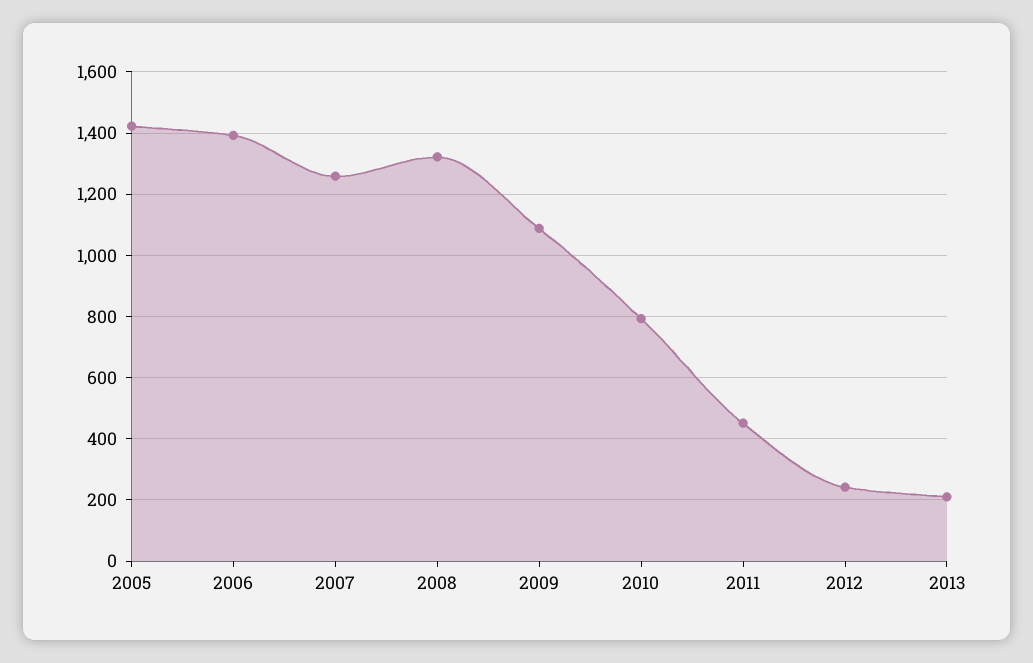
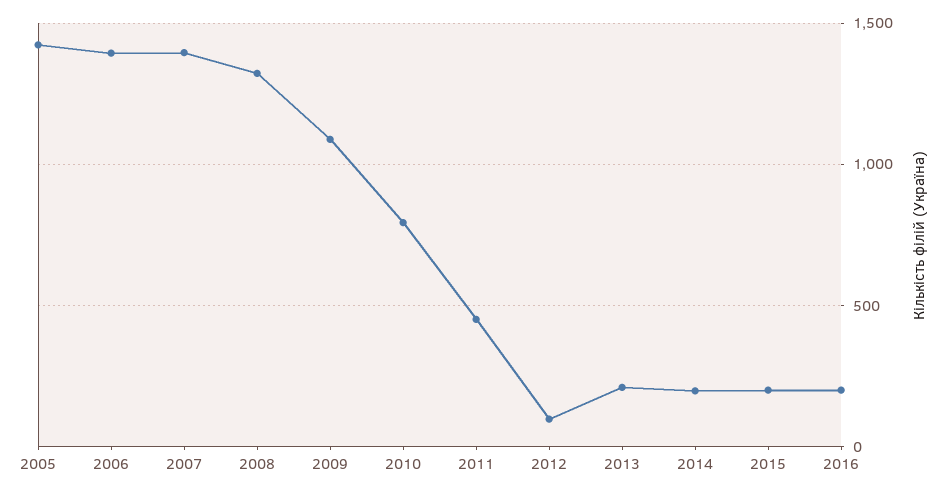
2007: 1260 -> 1400
2012: 240 -> 100
2014: none -> 200
2015: none -> 200
2016: none -> 200

